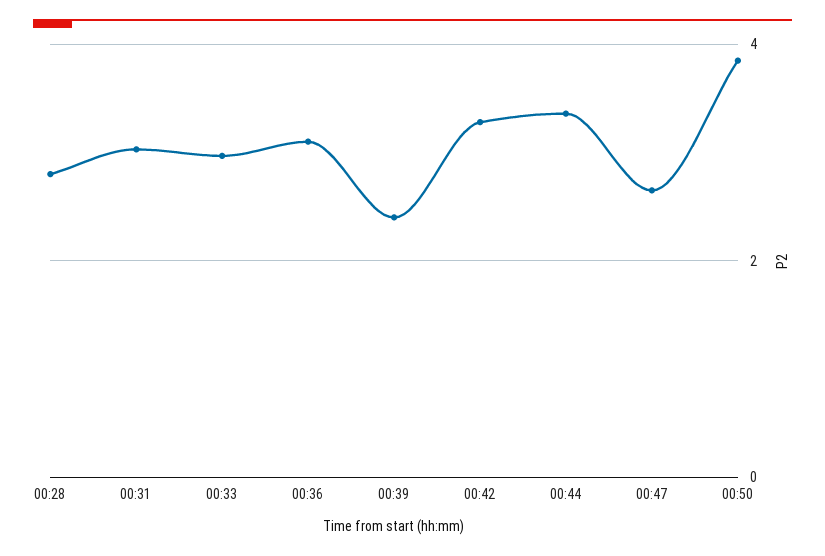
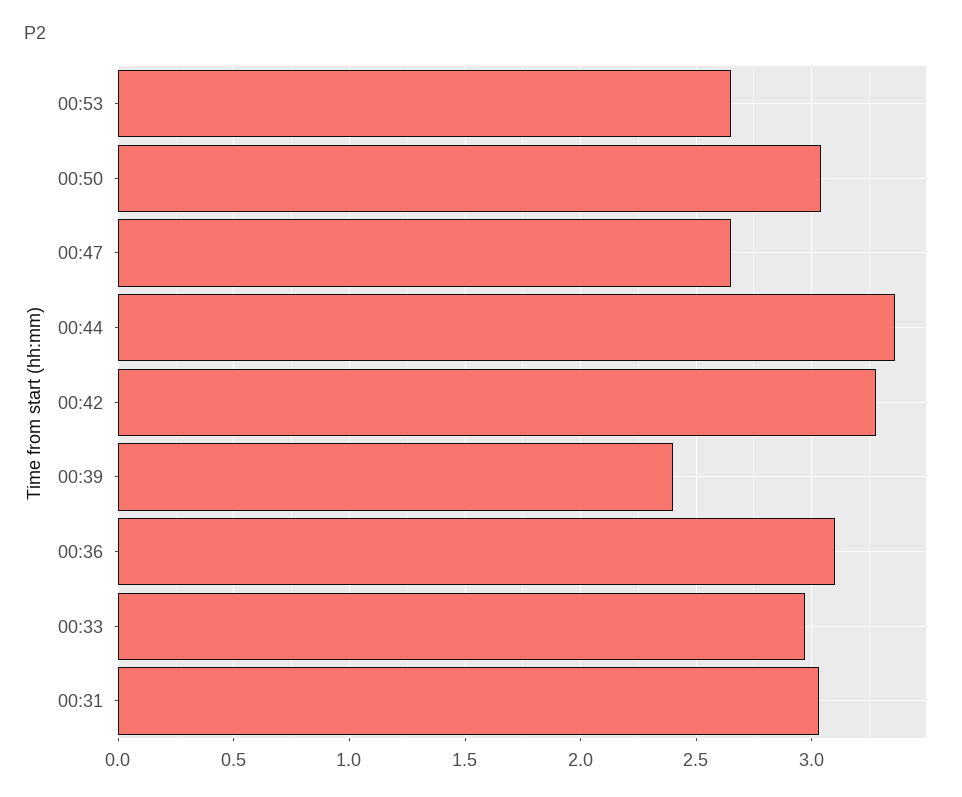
00:28: 2.8 -> none
00:50: 3.8 -> 3.05
00:53: none -> 2.65

